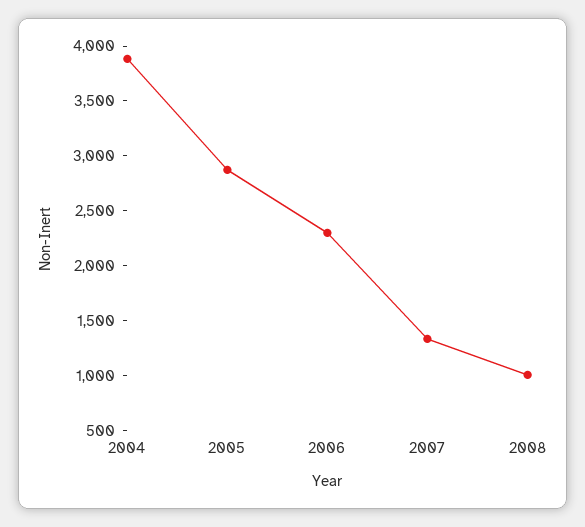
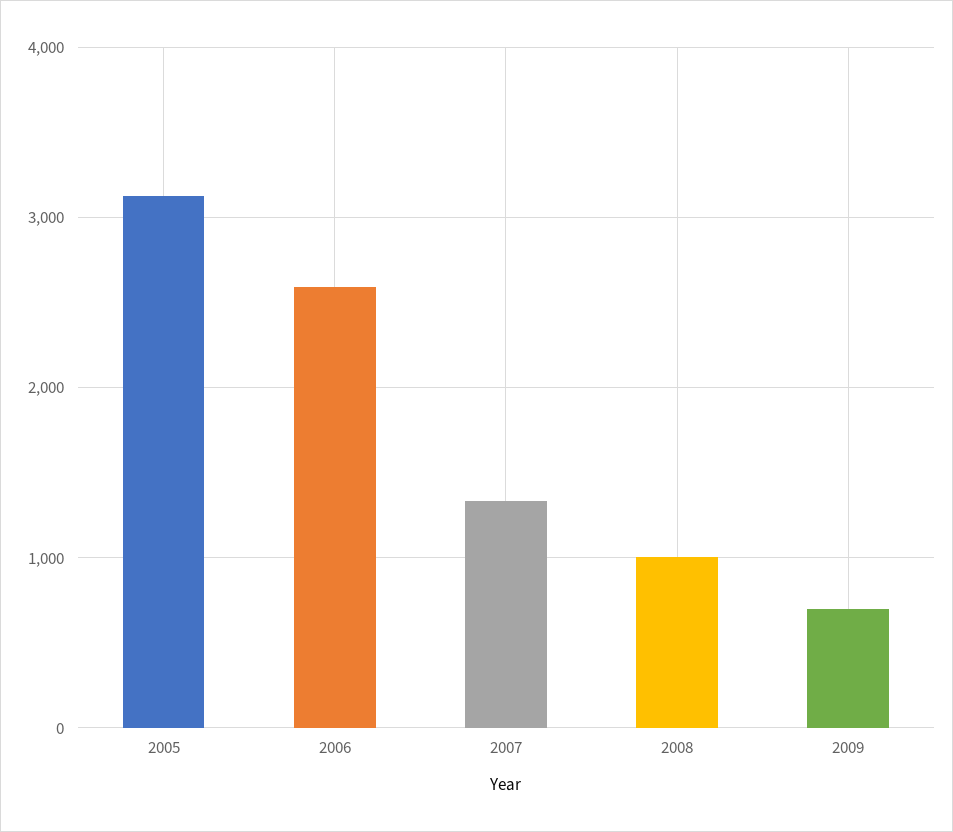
2004: 3900 -> none
2005: 2900 -> 3100
2006: 2300 -> 2600
2009: none -> 700

